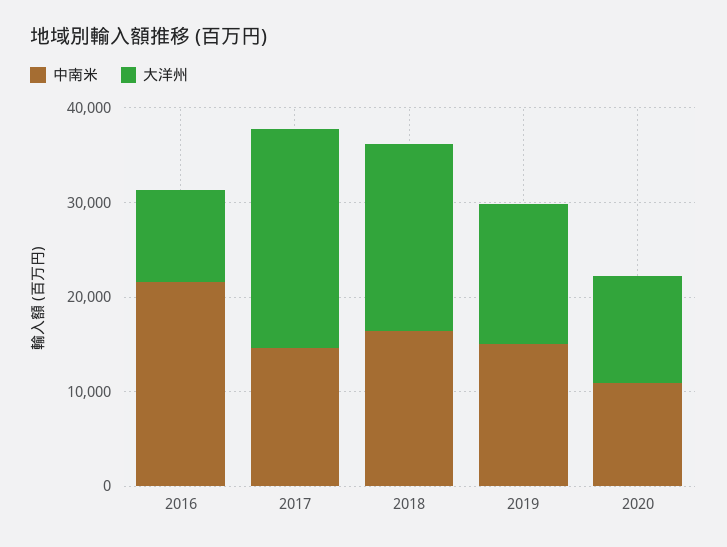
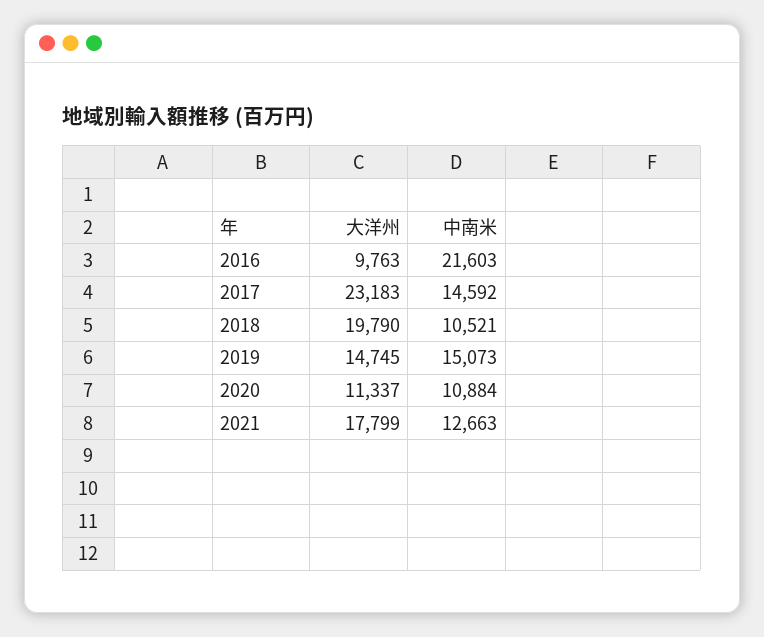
中南米, 2018: 16000 -> 10521
大洋州, 2021: none -> 17799
中南米, 2021: none -> 12663

